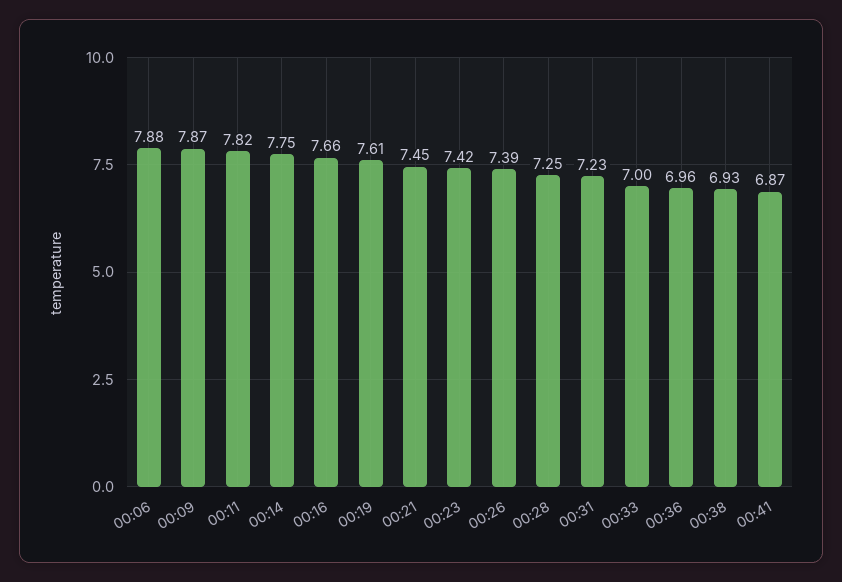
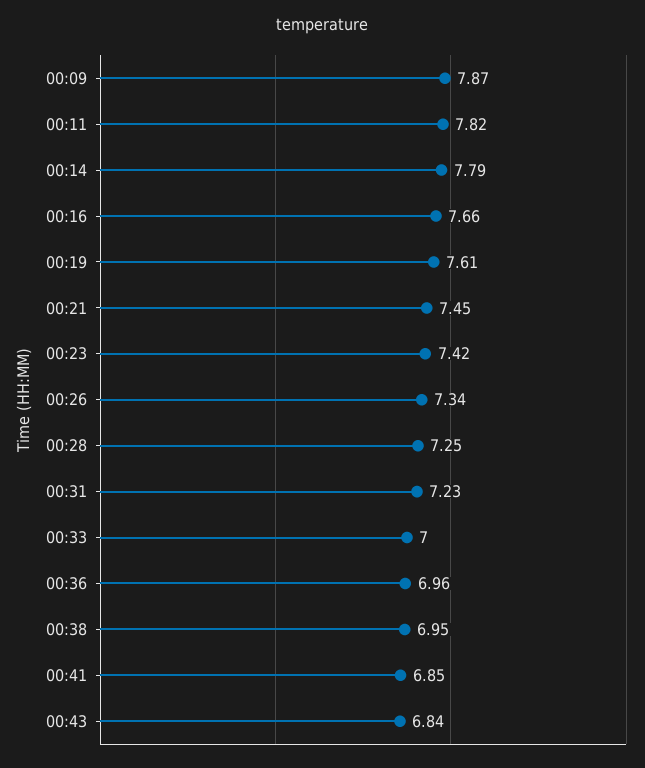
00:06: 7.88 -> none
00:14: 7.75 -> 7.79
00:26: 7.39 -> 7.34
00:38: 6.93 -> 6.95
00:41: 6.87 -> 6.85
00:43: none -> 6.84

